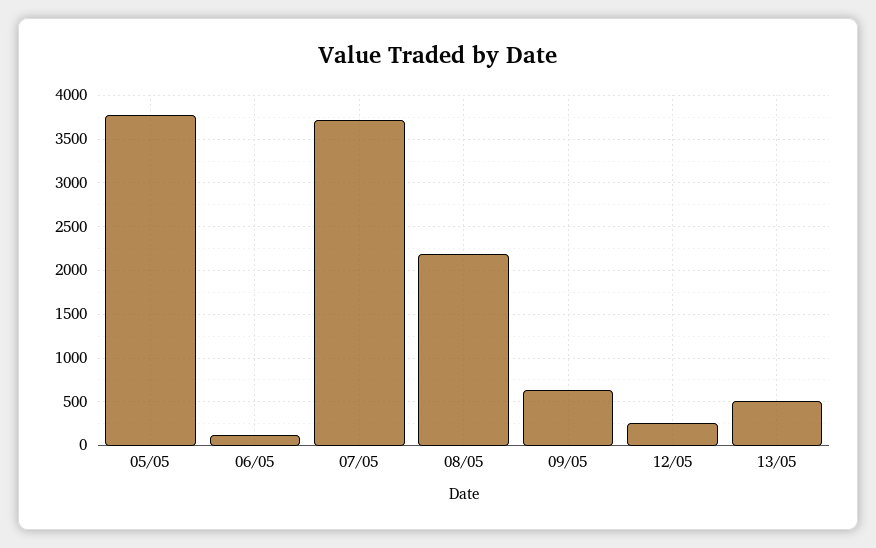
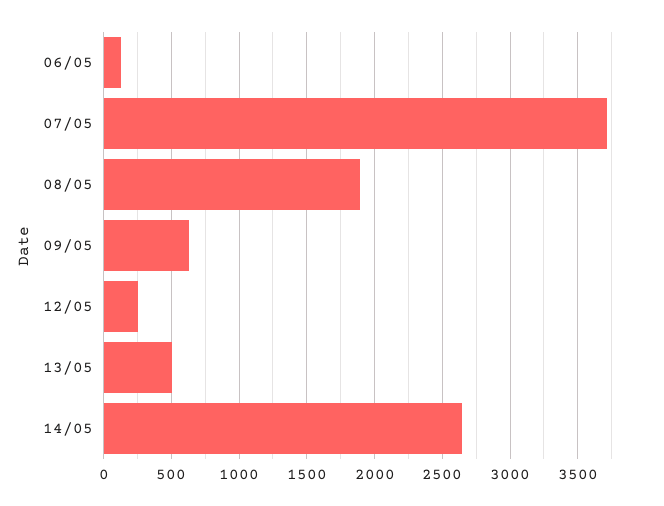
05/05: 3800 -> none
08/05: 2200 -> 1900
14/05: none -> 2650

